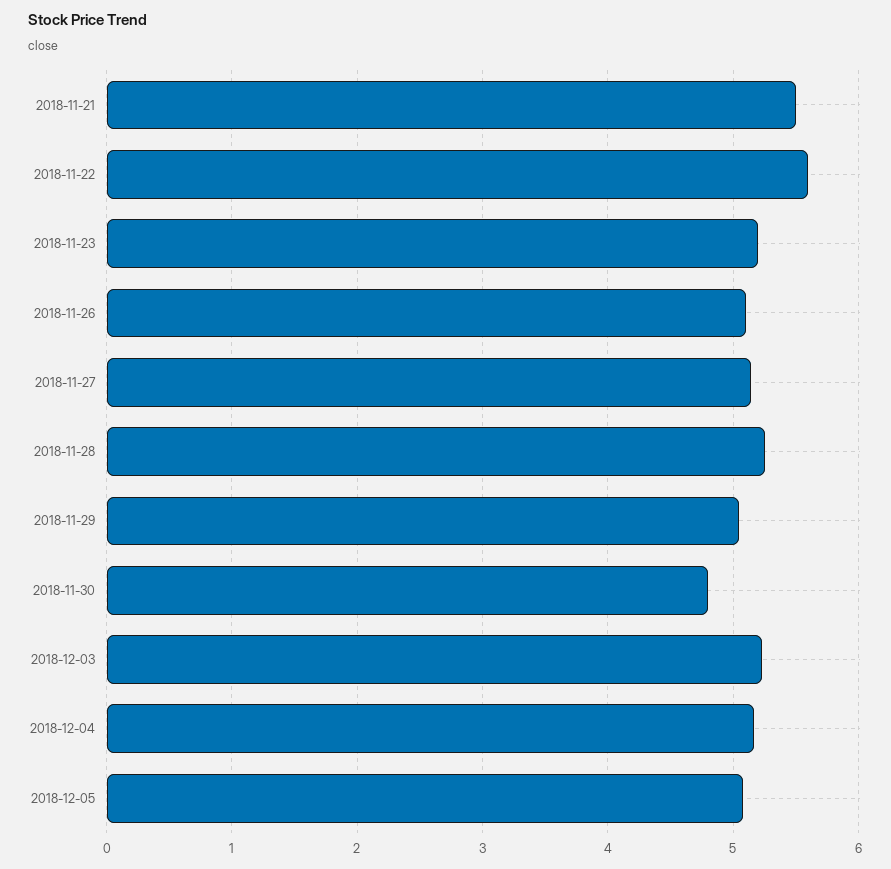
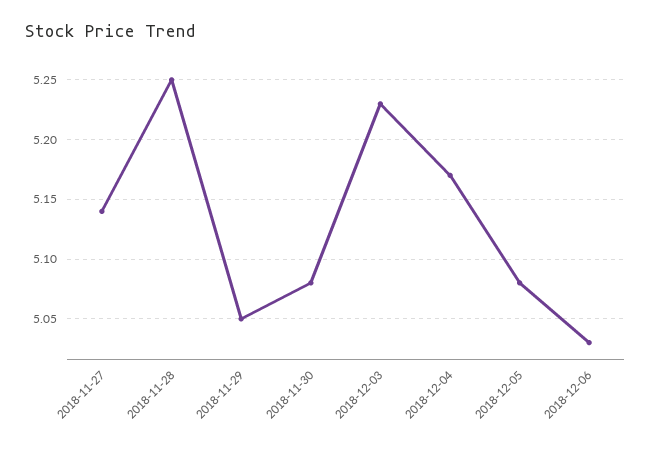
2018-11-21: 5.5 -> none
2018-11-22: 5.6 -> none
2018-11-23: 5.2 -> none
2018-11-26: 5.1 -> none
2018-11-30: 4.8 -> 5.08
2018-12-06: none -> 5.03

